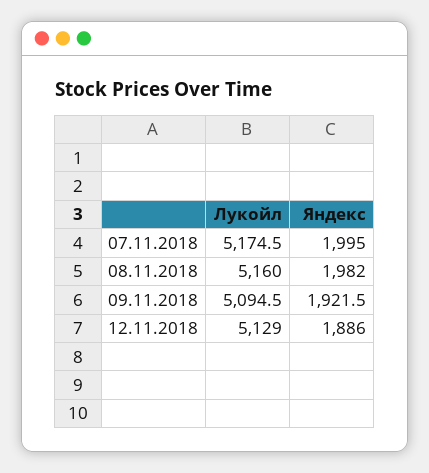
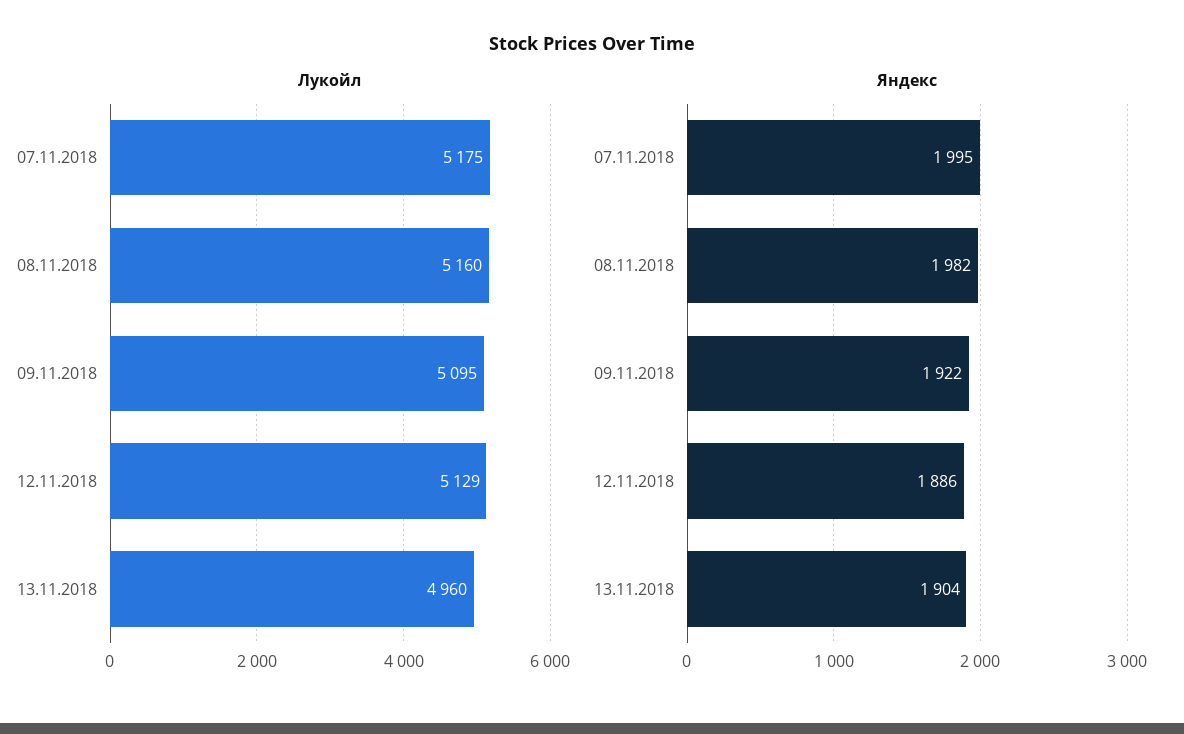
Лукойл, 13.11.2018: none -> 4960
Яндекс, 13.11.2018: none -> 1904

